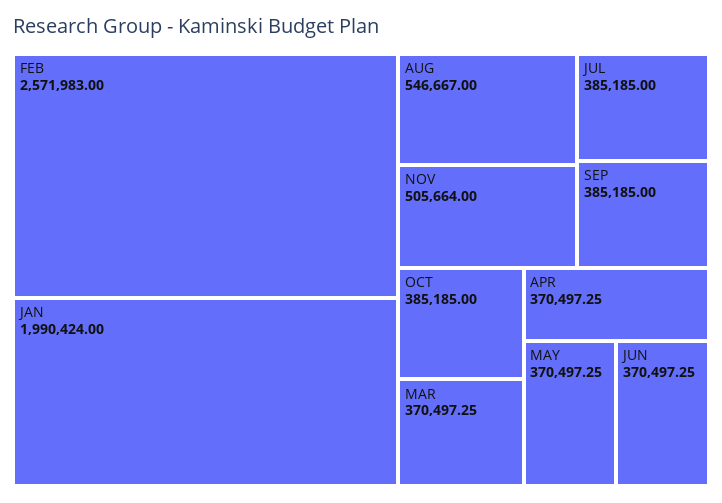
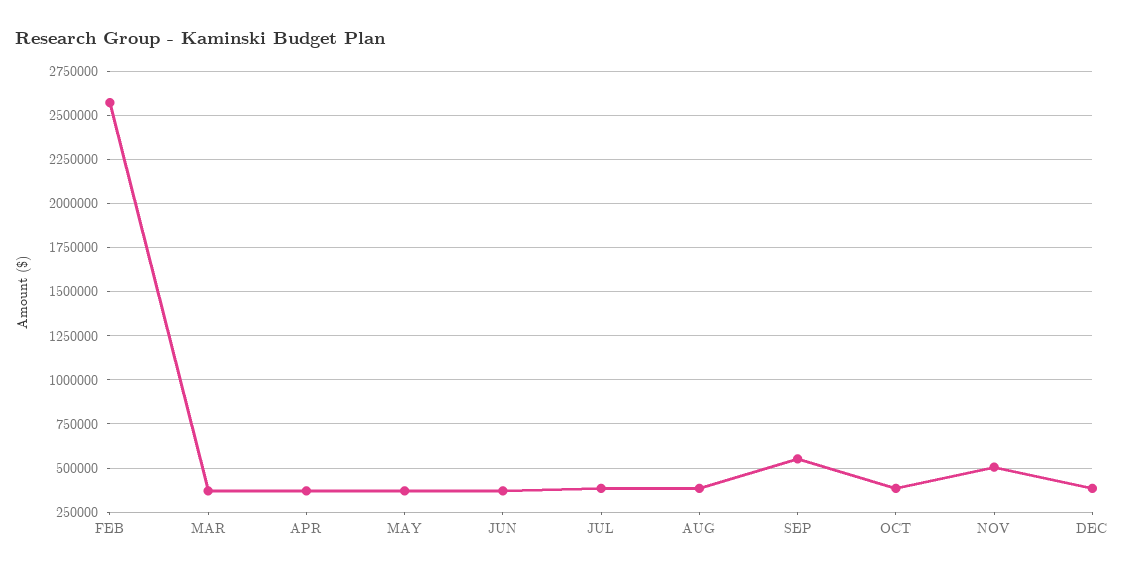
JAN: 1990424 -> none
AUG: 546667 -> 400000
SEP: 385185 -> 550000
DEC: none -> 400000

